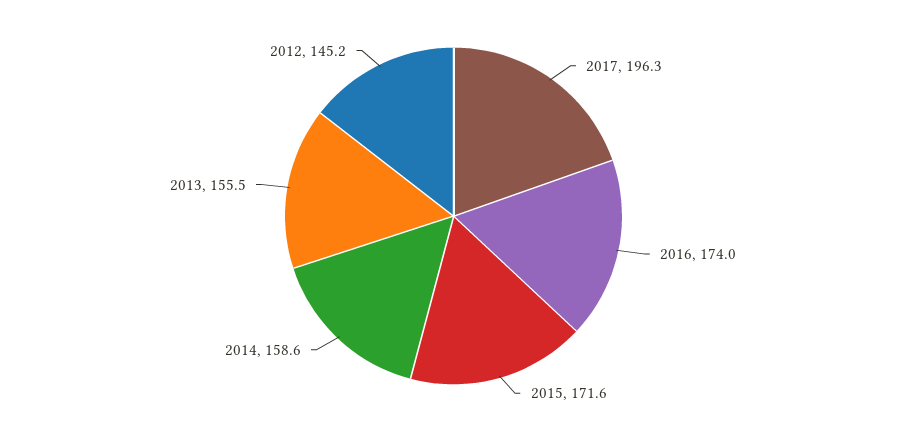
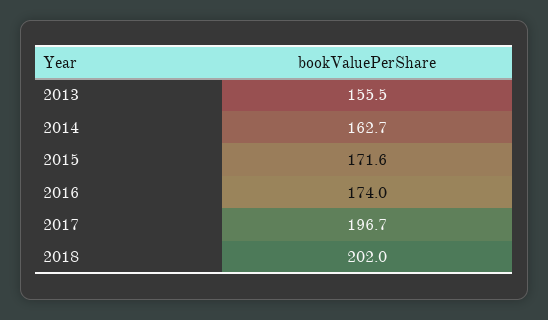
2017: 196.3 -> 196.7
2014: 158.6 -> 162.7
2012: 145.2 -> none
2018: none -> 202

